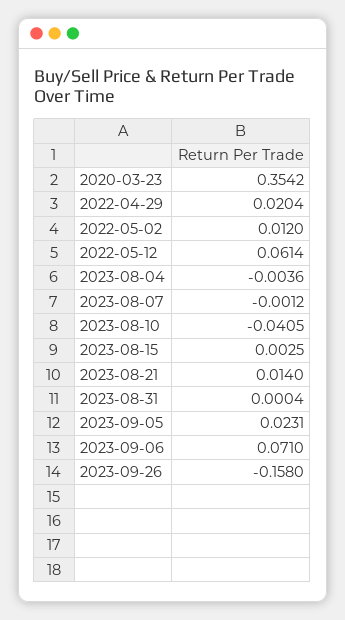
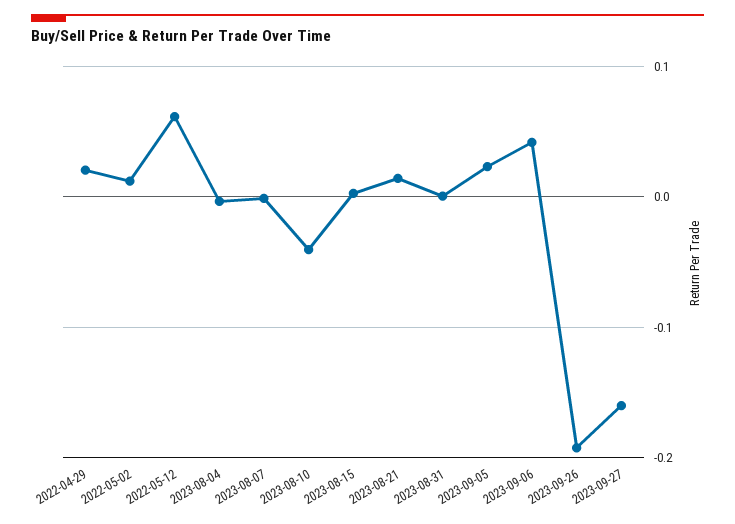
2020-03-23: 0.3542 -> none
2023-09-06: 0.071 -> 0.04
2023-09-26: -0.158 -> -0.19
2023-09-27: none -> -0.16

